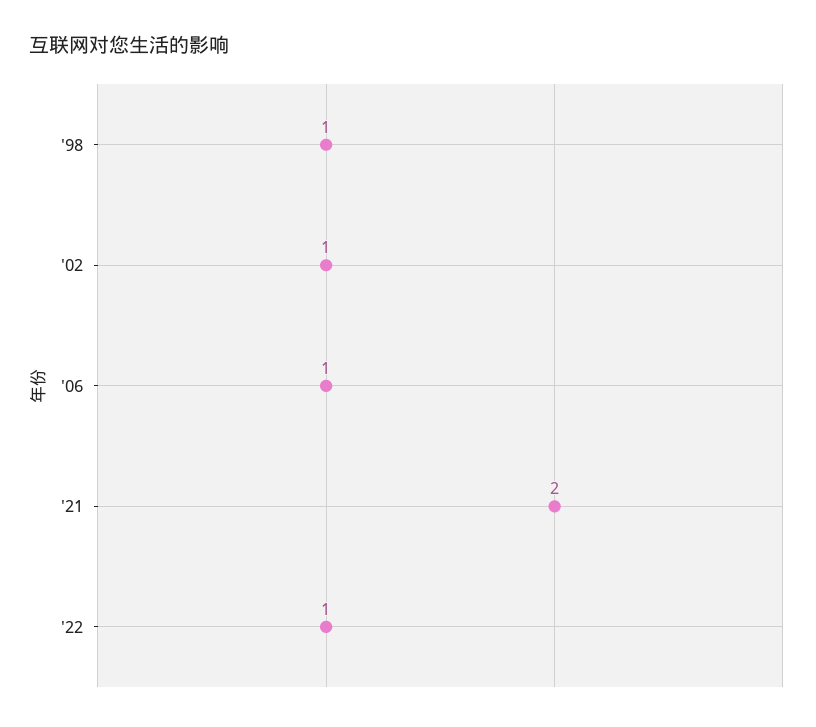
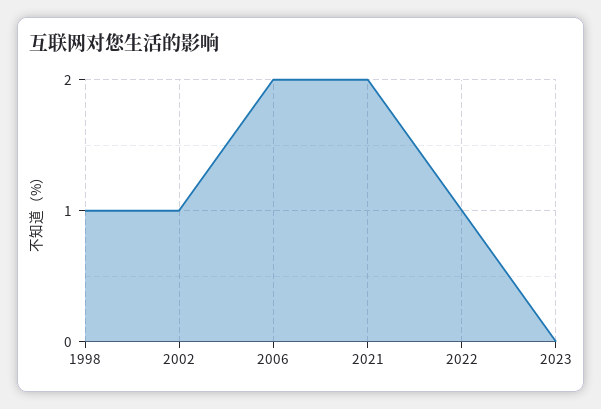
'06: 1 -> 2
2023: none -> 0

